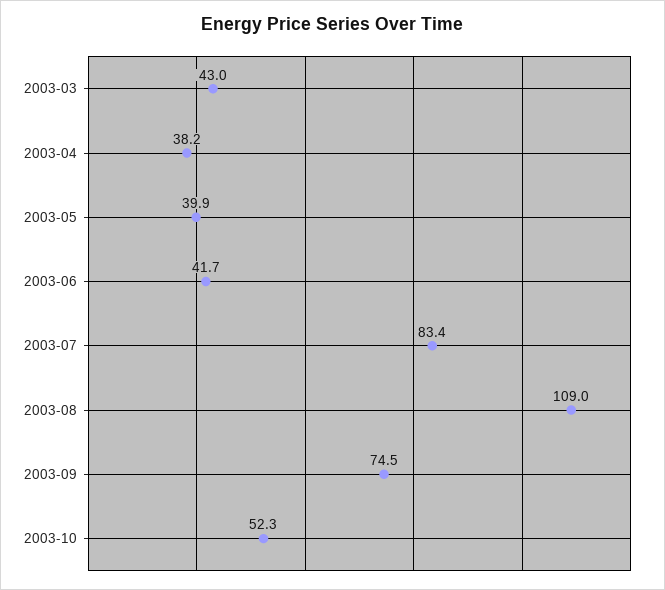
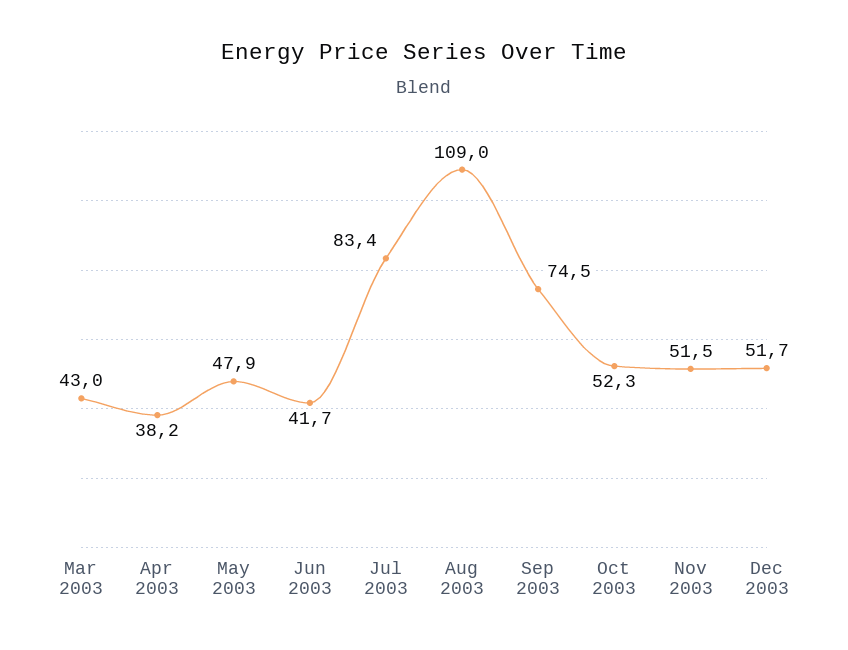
2003-05: 39.9 -> 47.9
Nov 2003: none -> 51.5
Dec 2003: none -> 51.7

